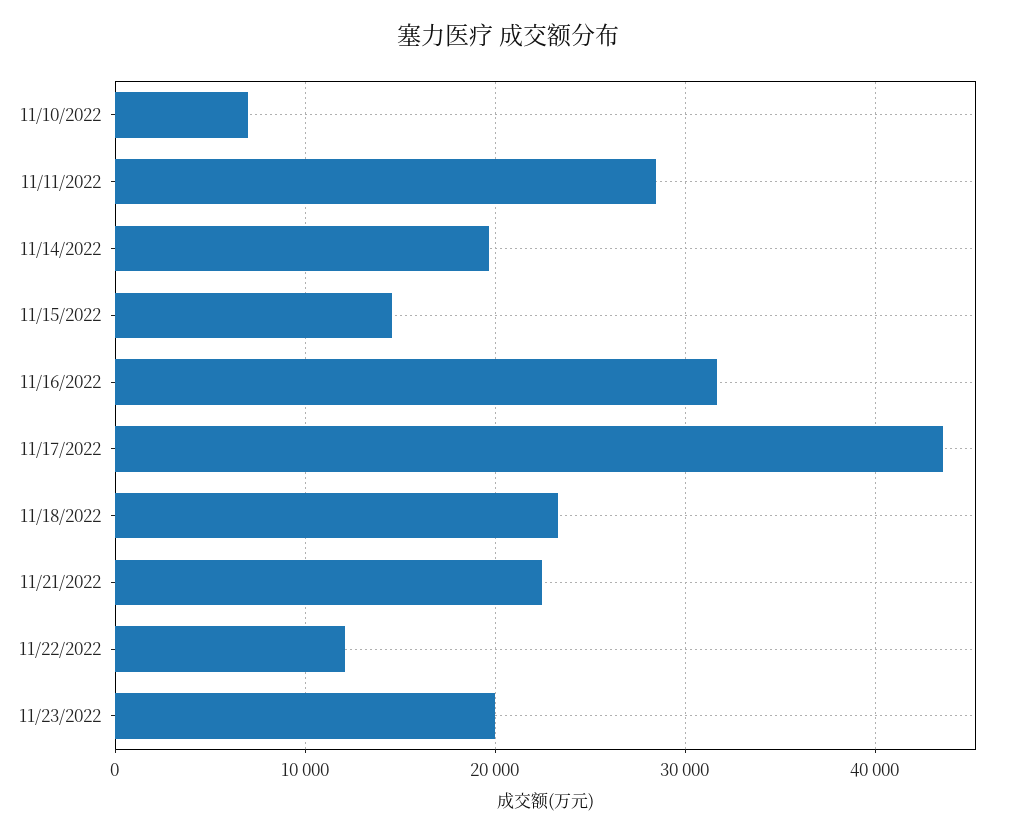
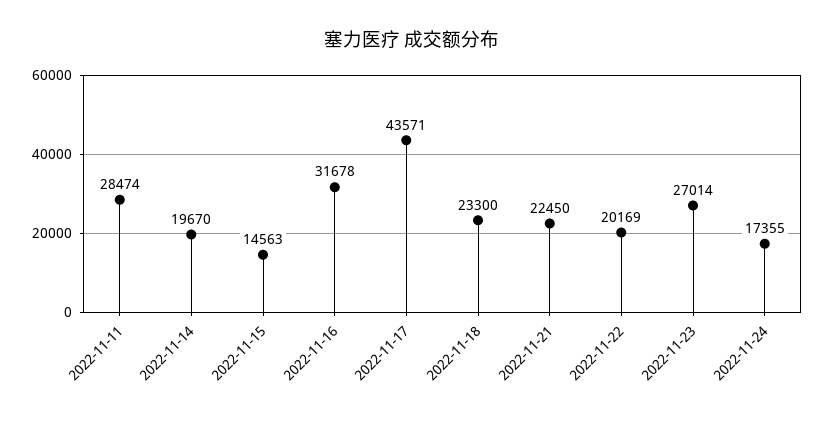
11/10/2022: 7000 -> none
11/22/2022: 12000 -> 20169
11/23/2022: 20000 -> 27014
2022-11-24: none -> 17355

